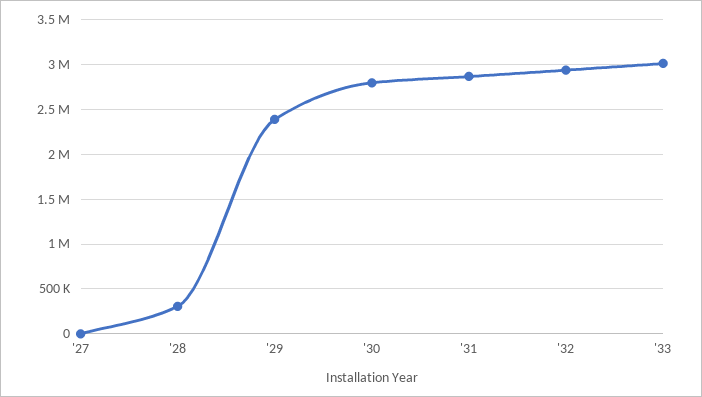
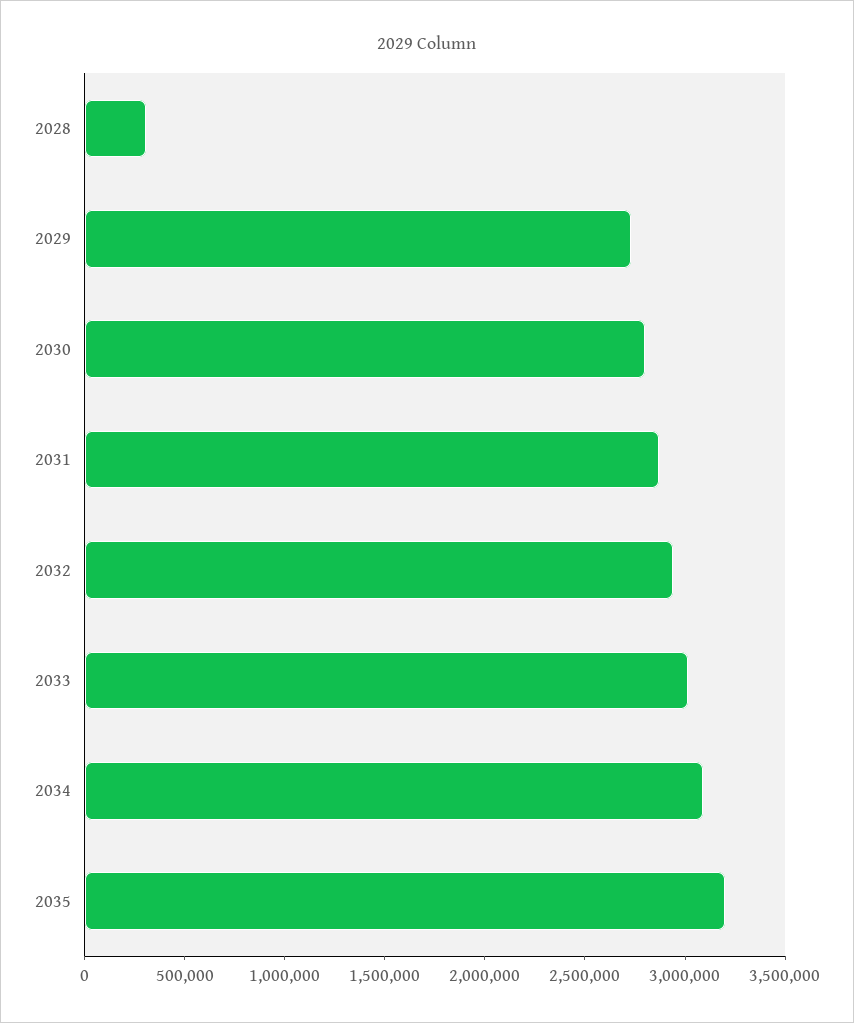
'27: 0 -> none
'29: 2400000 -> 2700000
2034: none -> 3100000
2035: none -> 3200000

